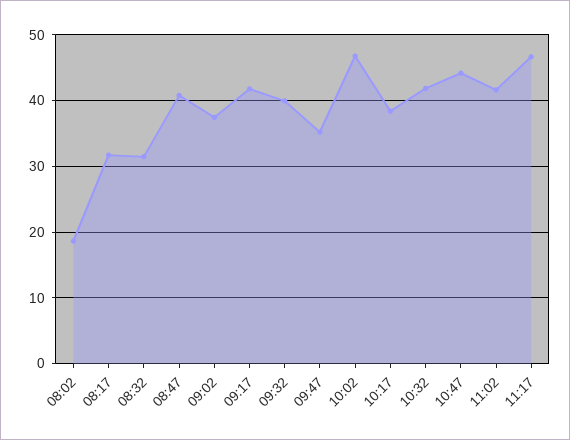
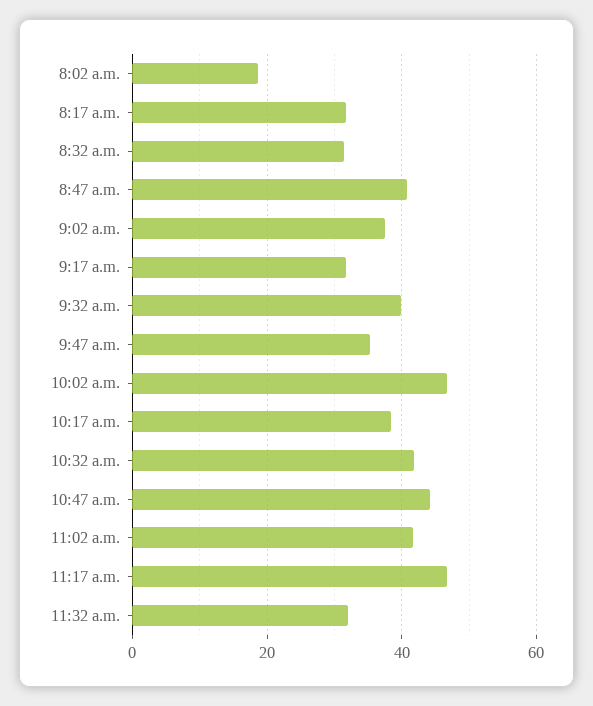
09:17: 42 -> 32
11:32 a.m.: none -> 32

